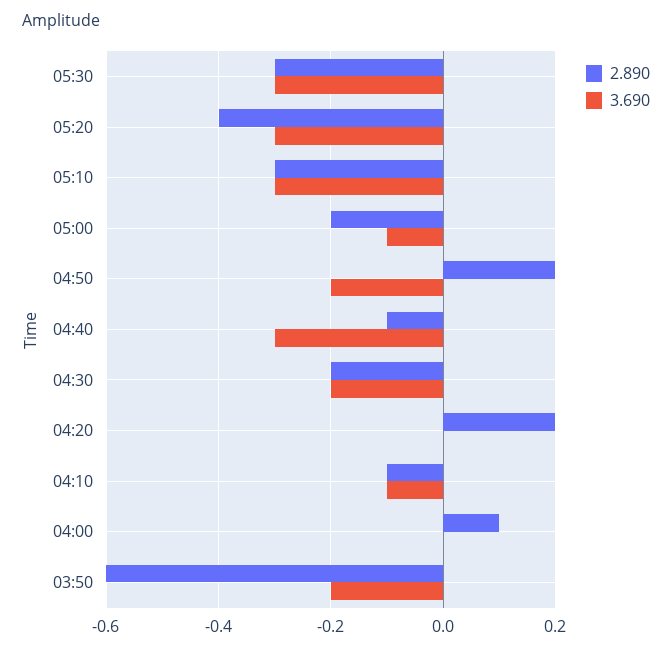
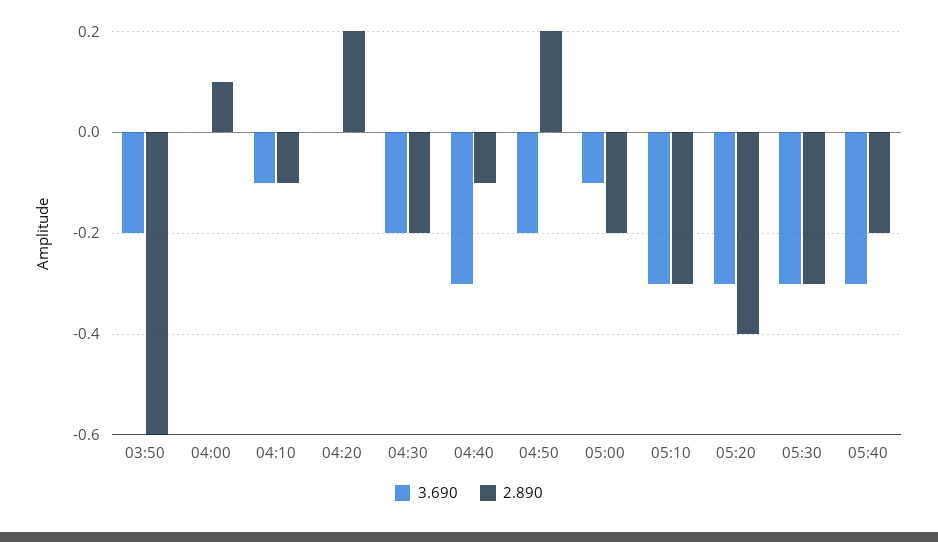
3.690, 05:40: none -> -0.3
2.890, 05:40: none -> -0.2

